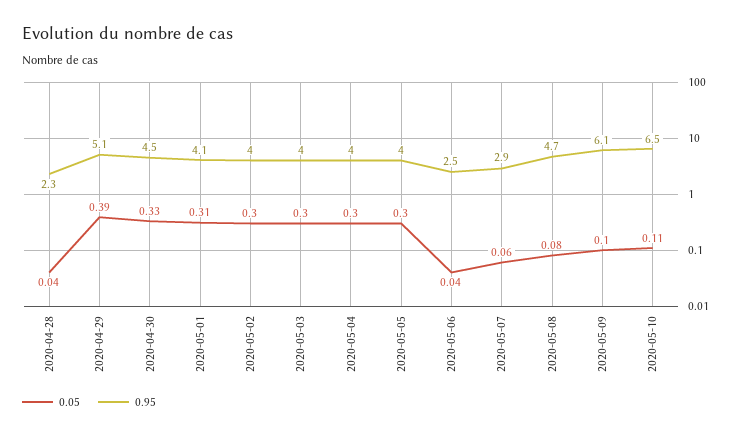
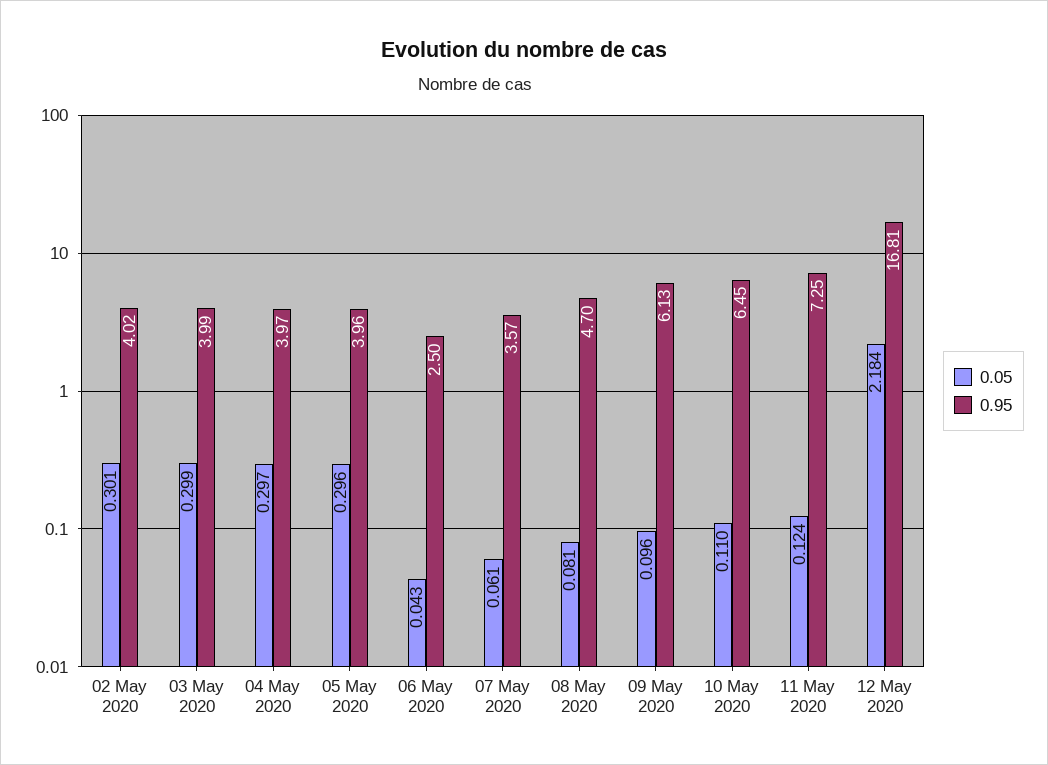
0.05, 2020-04-28: 0.04 -> none
0.95, 2020-04-28: 2.3 -> none
0.05, 2020-04-29: 0.39 -> none
0.95, 2020-04-29: 5.1 -> none
0.05, 2020-04-30: 0.33 -> none
0.95, 2020-04-30: 4.5 -> none
0.05, 2020-05-01: 0.31 -> none
0.95, 2020-05-01: 4.1 -> none
0.95, 2020-05-07: 2.9 -> 3.57
0.05, 11 May 2020: none -> 0.124
0.95, 11 May 2020: none -> 7.25
0.05, 12 May 2020: none -> 2.184
0.95, 12 May 2020: none -> 16.81

